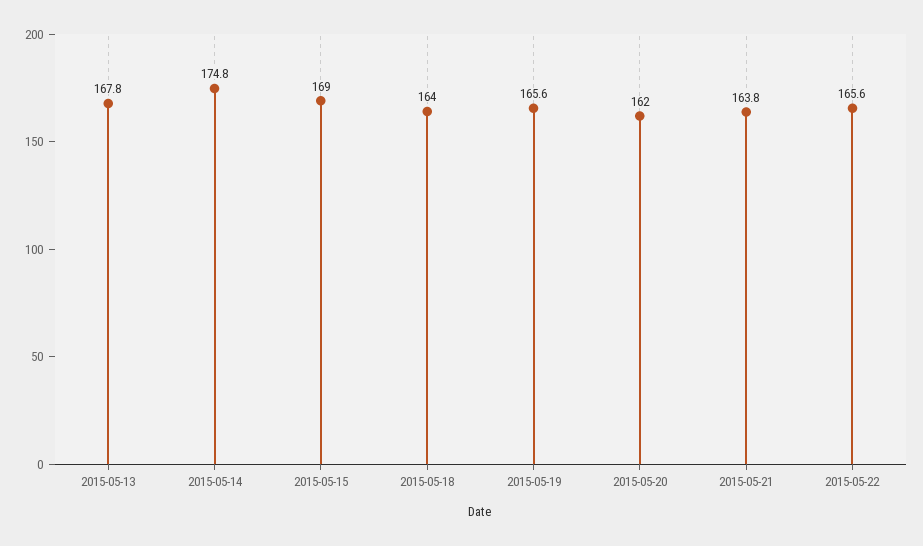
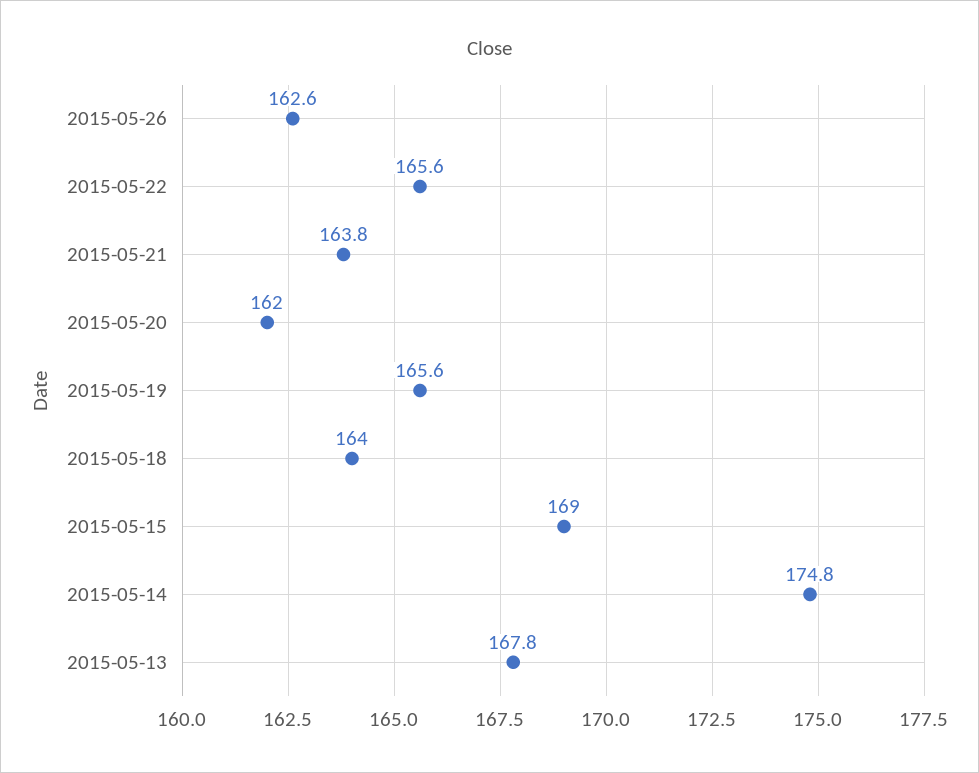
2015-05-26: none -> 162.6

